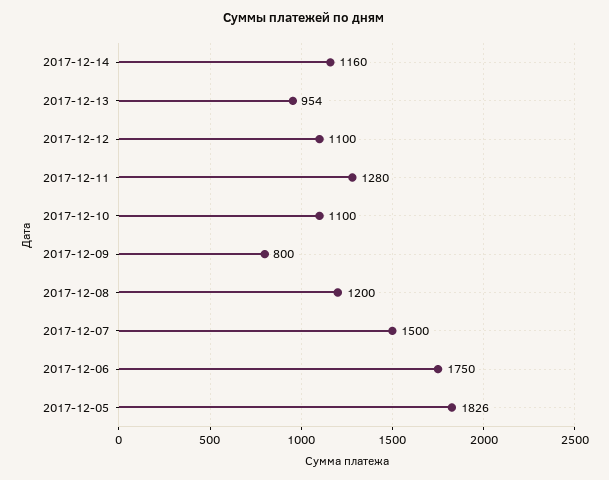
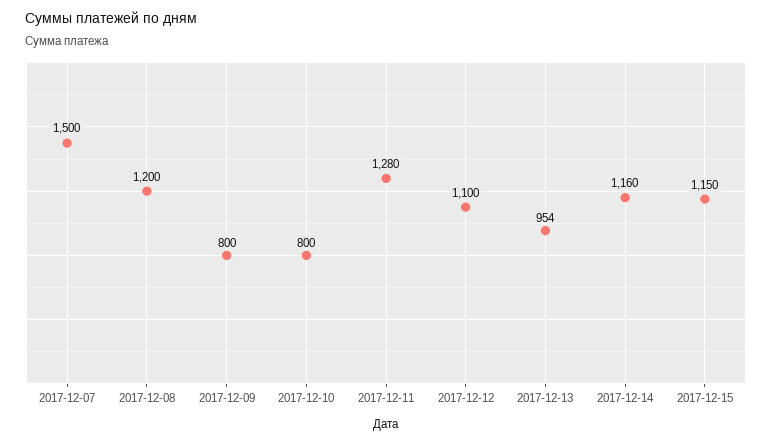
2017-12-10: 1100 -> 800
2017-12-06: 1750 -> none
2017-12-05: 1826 -> none
2017-12-15: none -> 1150

